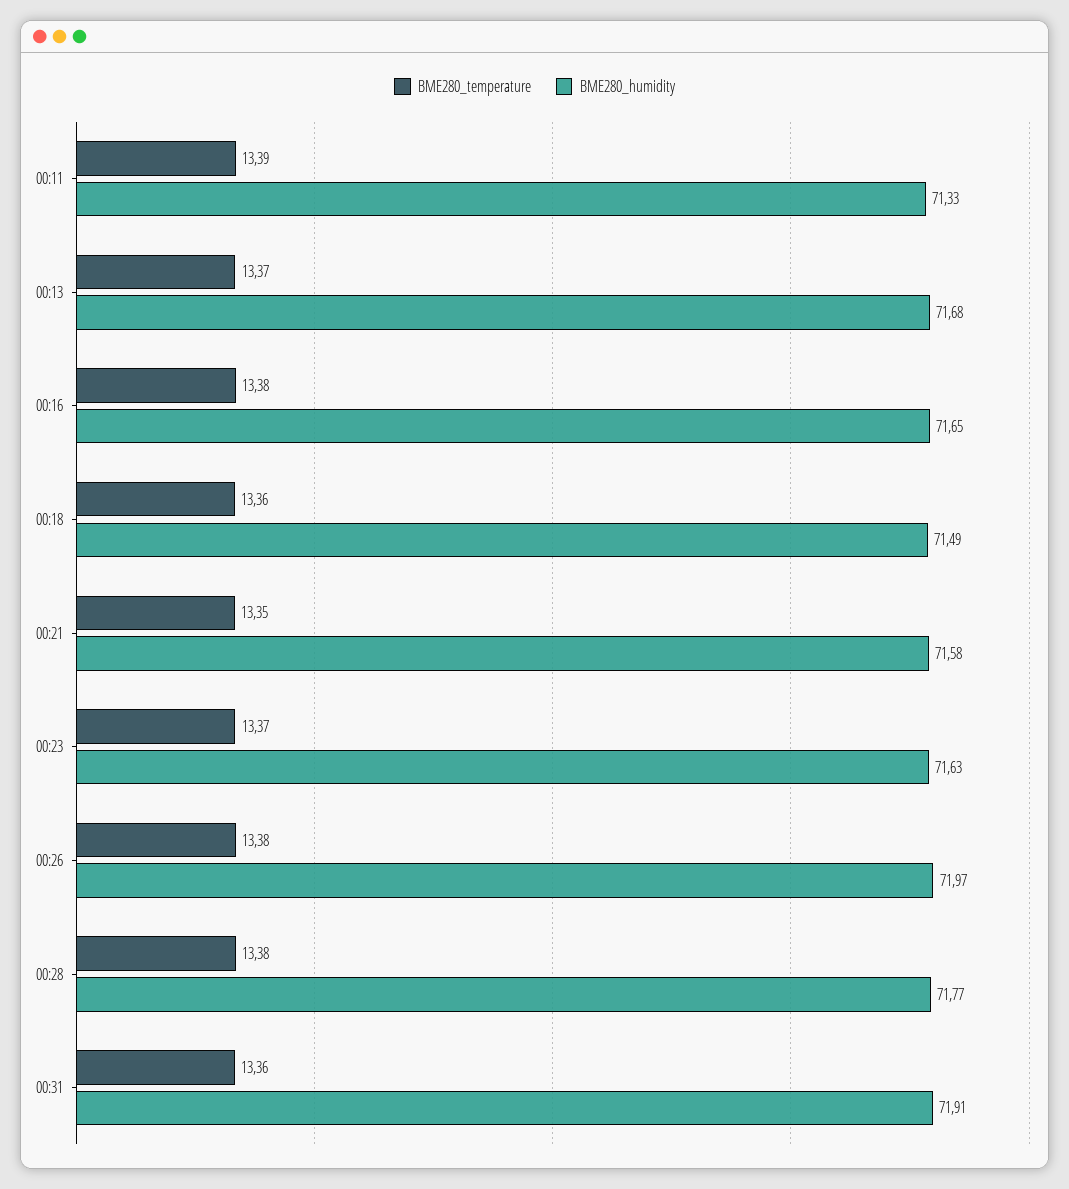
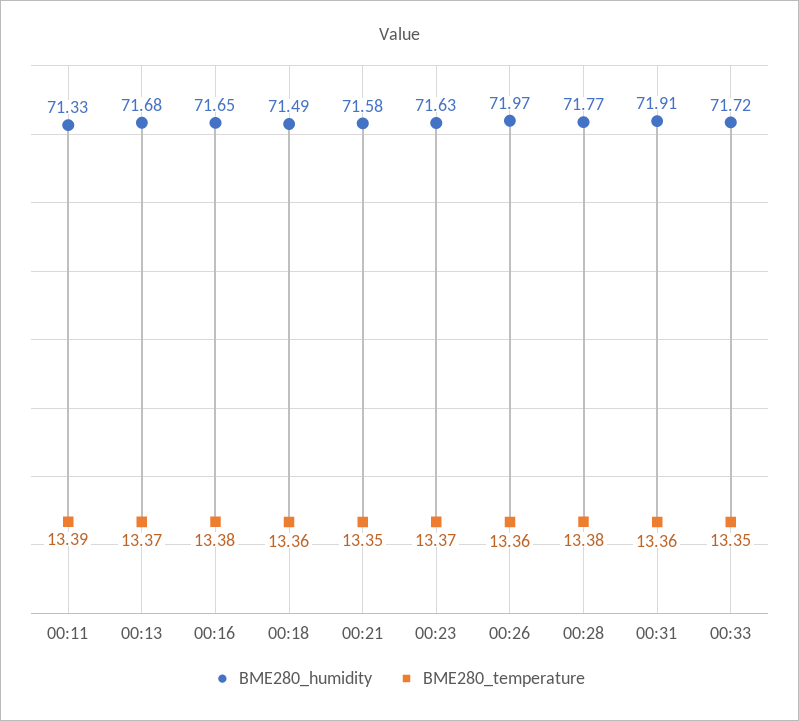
BME280_temperature, 00:26: 13.38 -> 13.36
BME280_humidity, 00:33: none -> 71.72
BME280_temperature, 00:33: none -> 13.35

